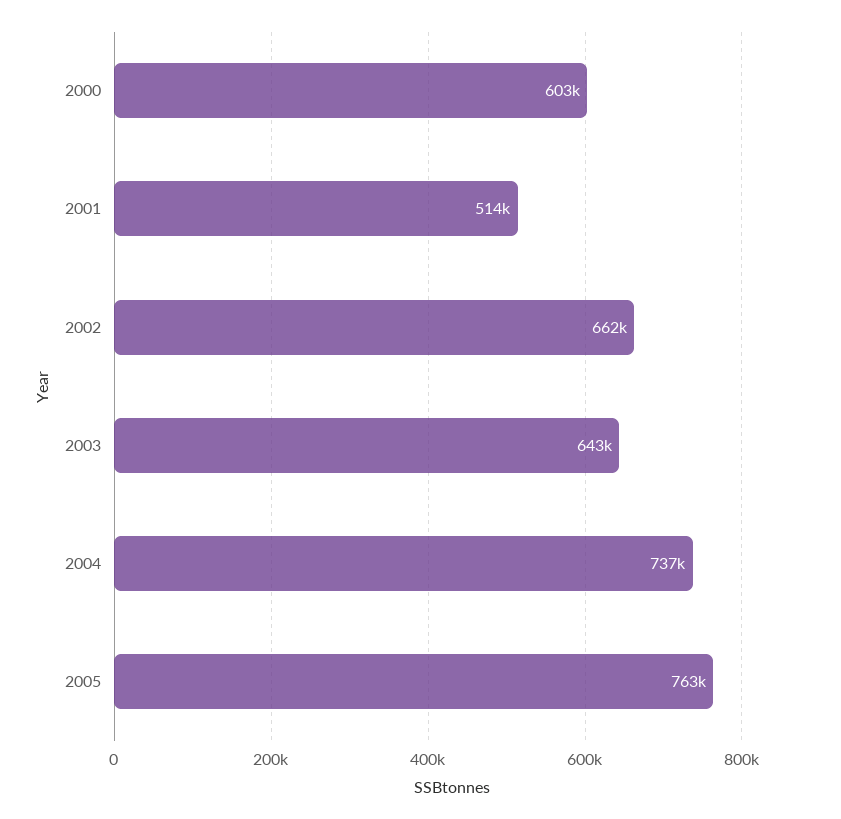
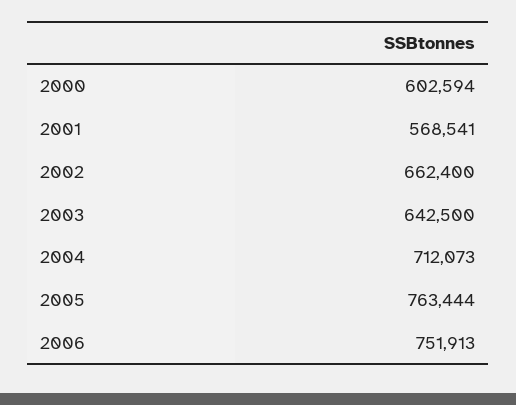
2001: 514000 -> 568541
2004: 737000 -> 712073
2006: none -> 751913

